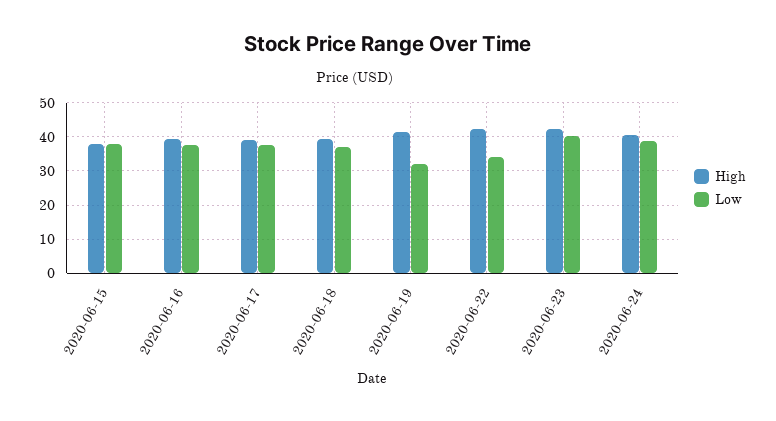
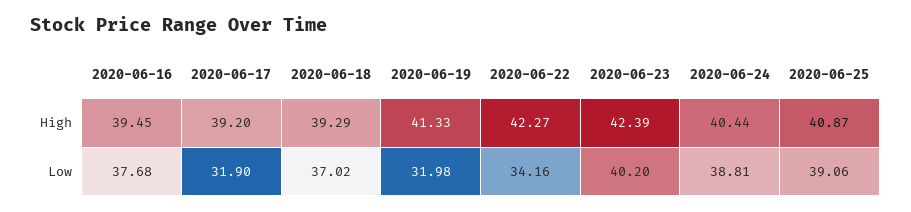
High, 2020-06-15: 38 -> none
Low, 2020-06-15: 38 -> none
Low, 2020-06-17: 38 -> 31.9
High, 2020-06-25: none -> 40.87
Low, 2020-06-25: none -> 39.06

